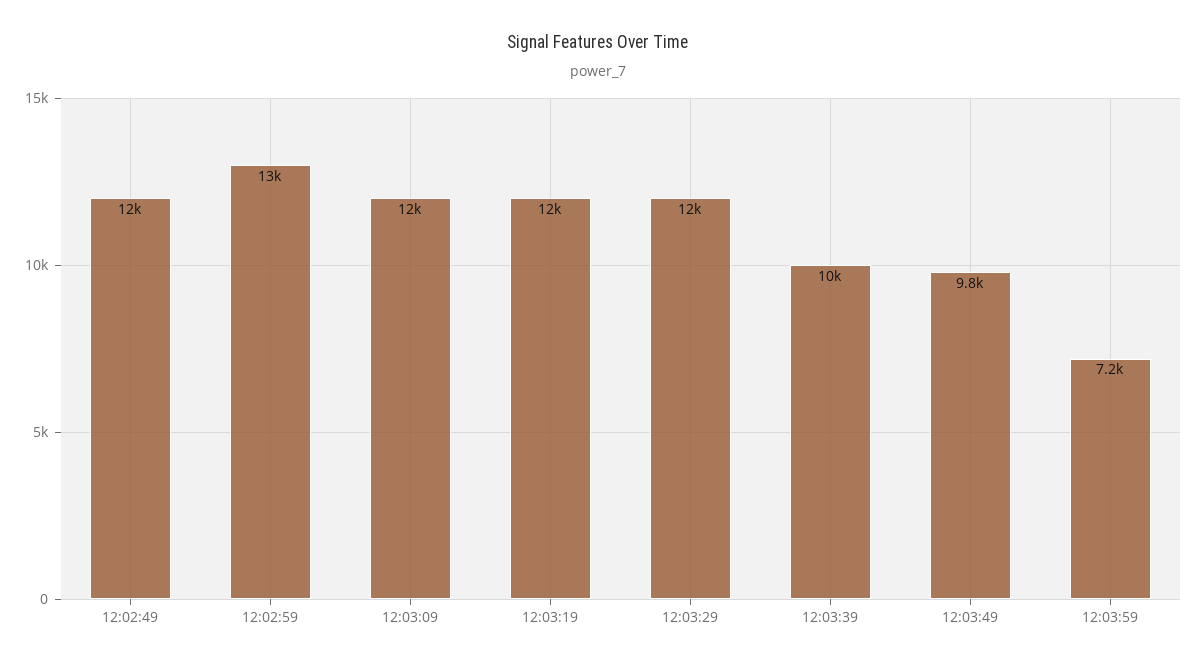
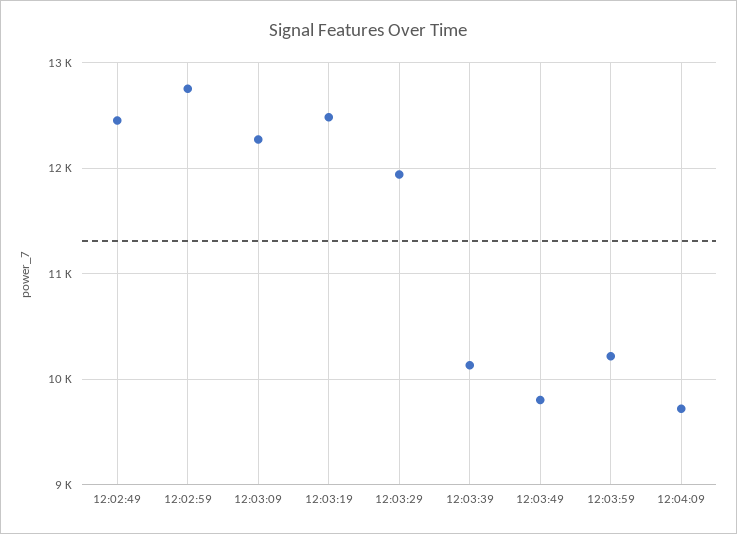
12:03:59: 7200 -> 10200
12:04:09: none -> 9700

